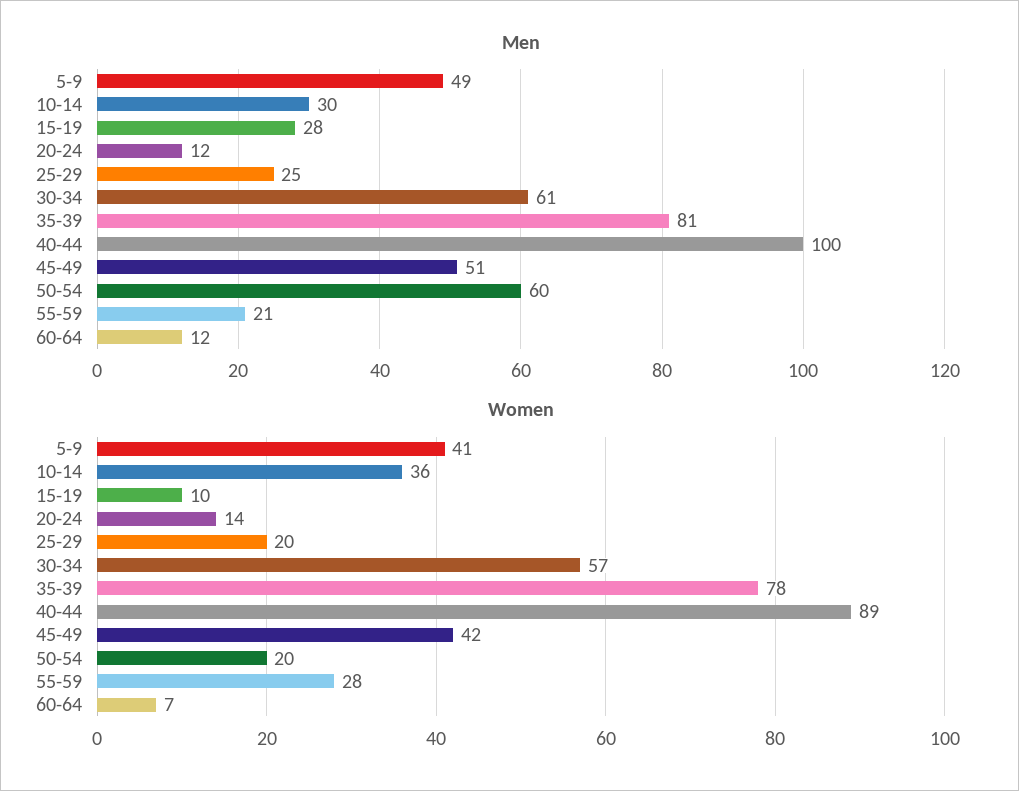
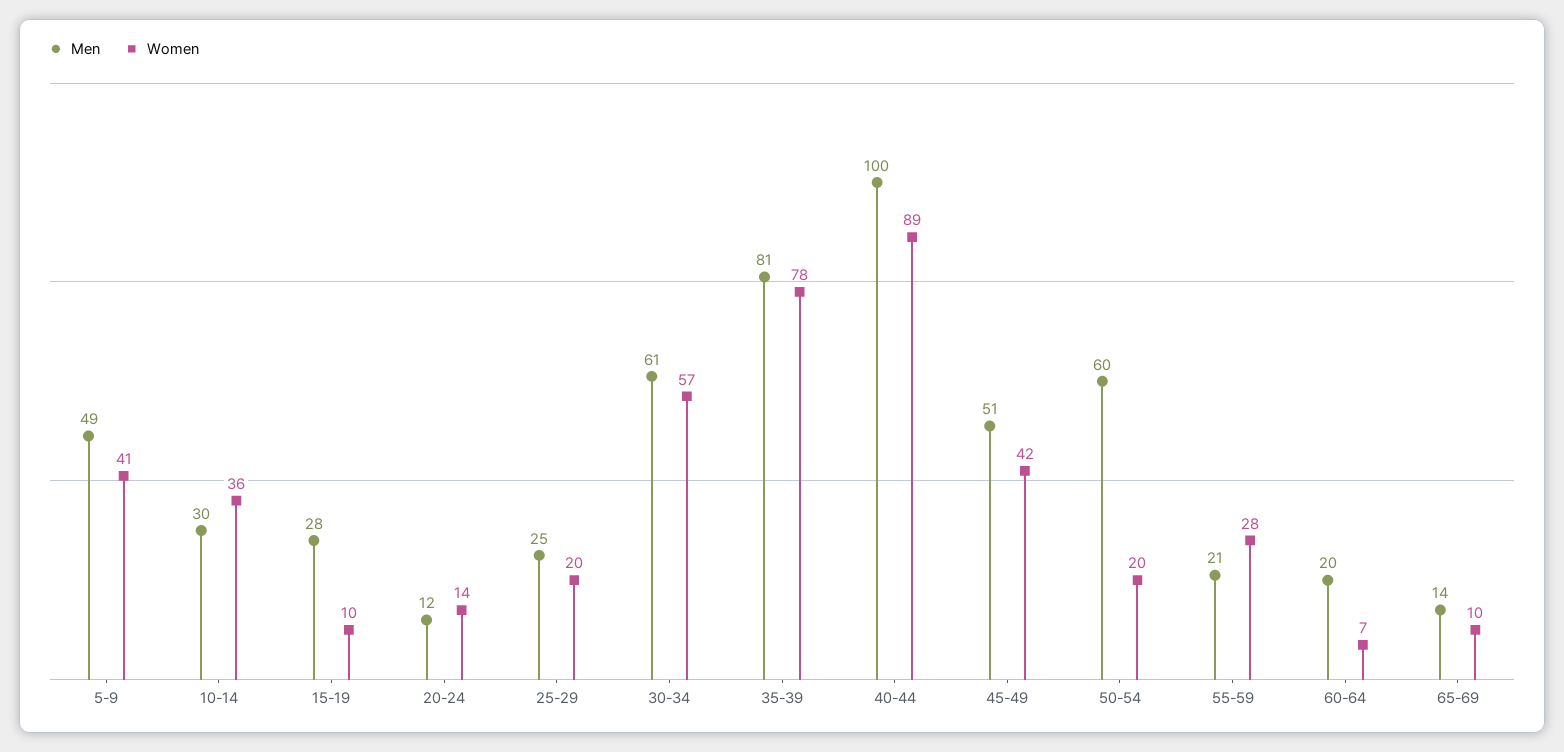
Men, 60-64: 12 -> 20
Men, 65-69: none -> 14
Women, 65-69: none -> 10

